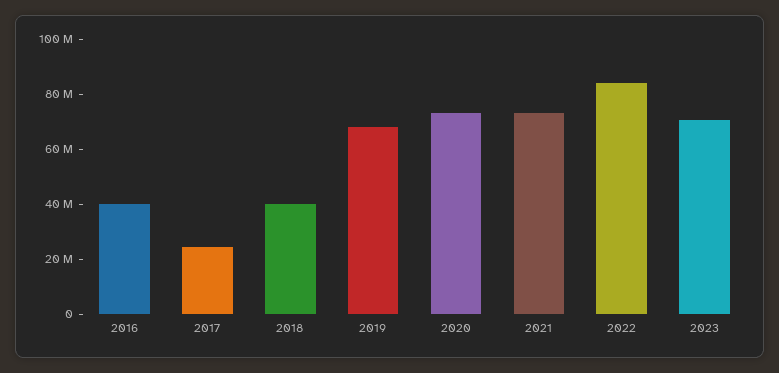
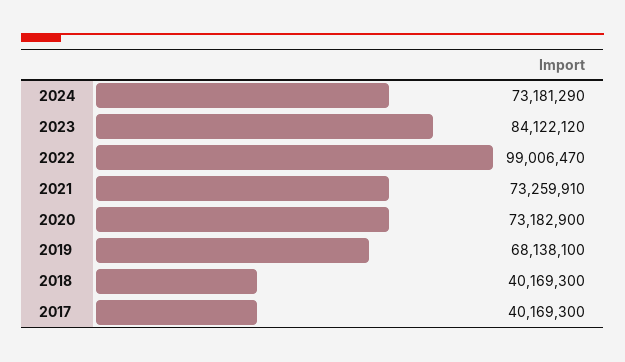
2016: 40000000 -> none
2017: 25000000 -> 40169300
2022: 85000000 -> 99006470
2023: 70000000 -> 84122120
2024: none -> 73181290

